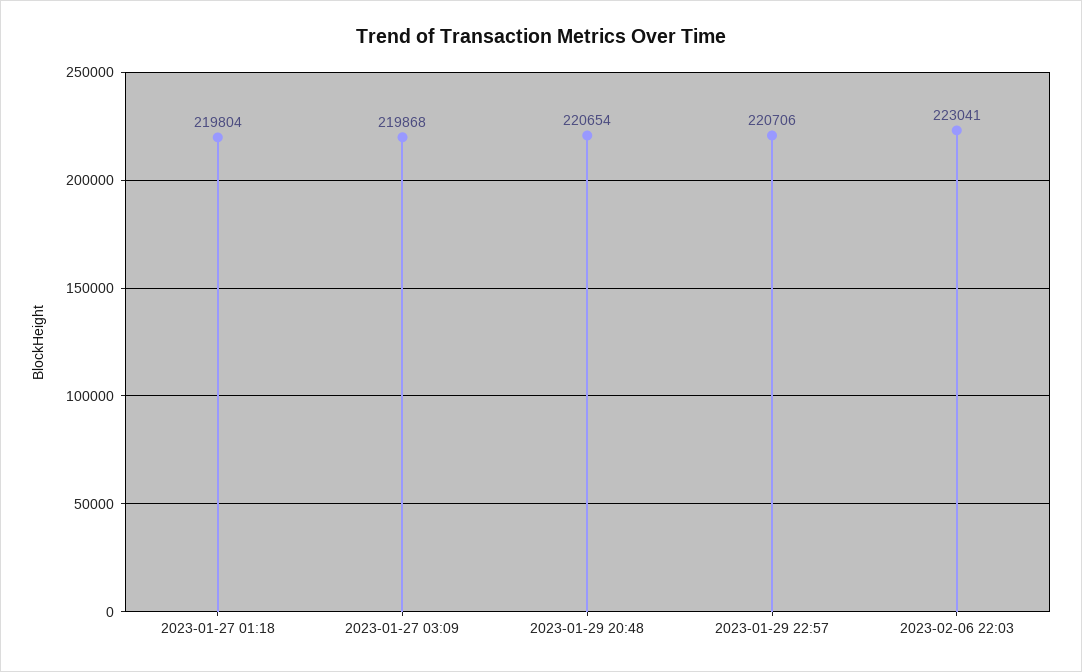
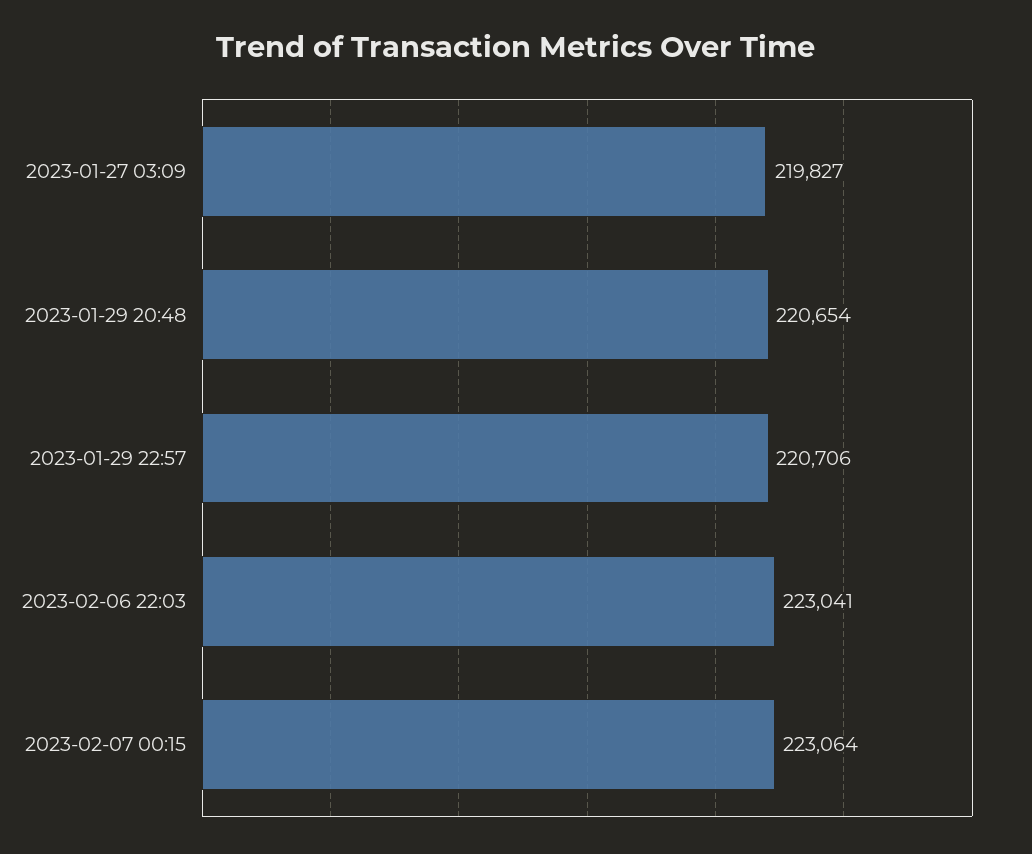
2023-01-27 01:18: 219804 -> none
2023-01-27 03:09: 219868 -> 219827
2023-02-07 00:15: none -> 223064

